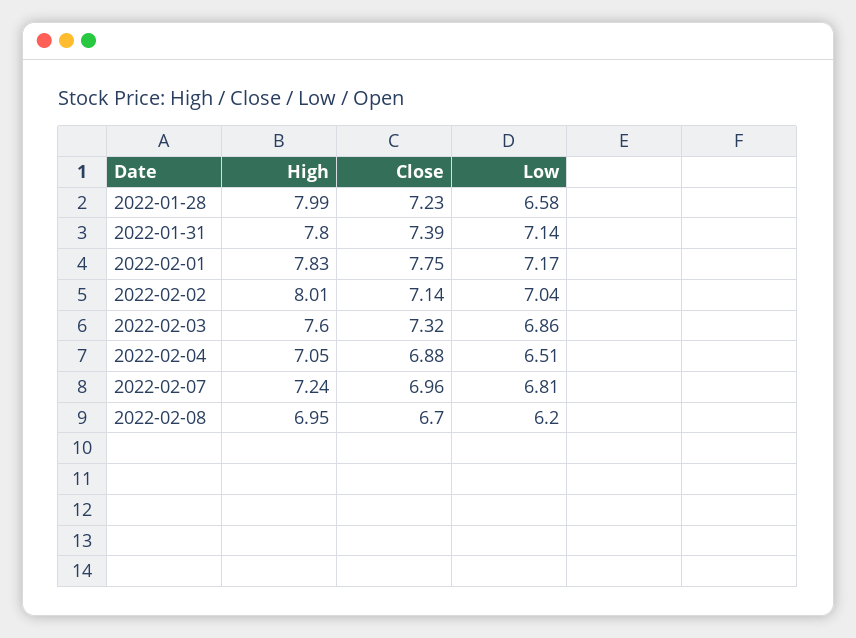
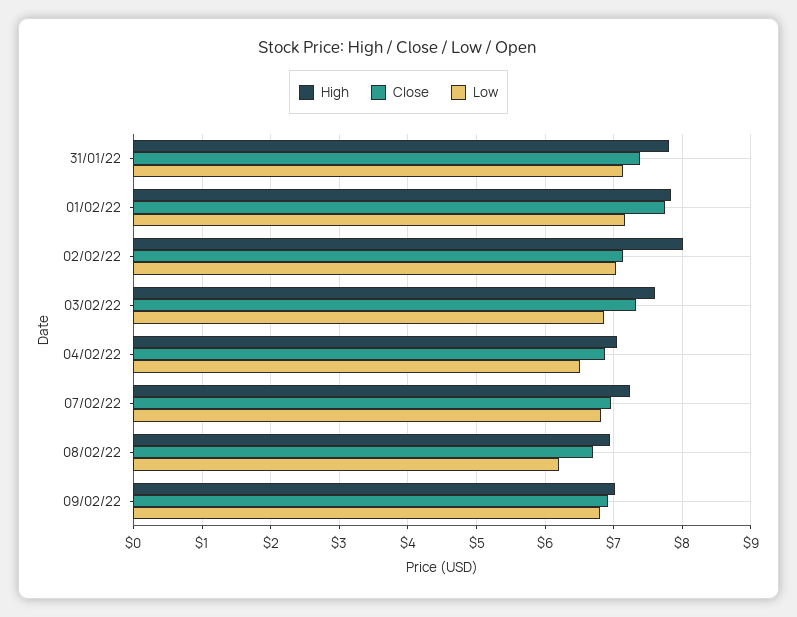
High, 2022-01-28: 7.99 -> none
Close, 2022-01-28: 7.23 -> none
Low, 2022-01-28: 6.58 -> none
High, 09/02/22: none -> 7
Close, 09/02/22: none -> 6.9
Low, 09/02/22: none -> 6.8

